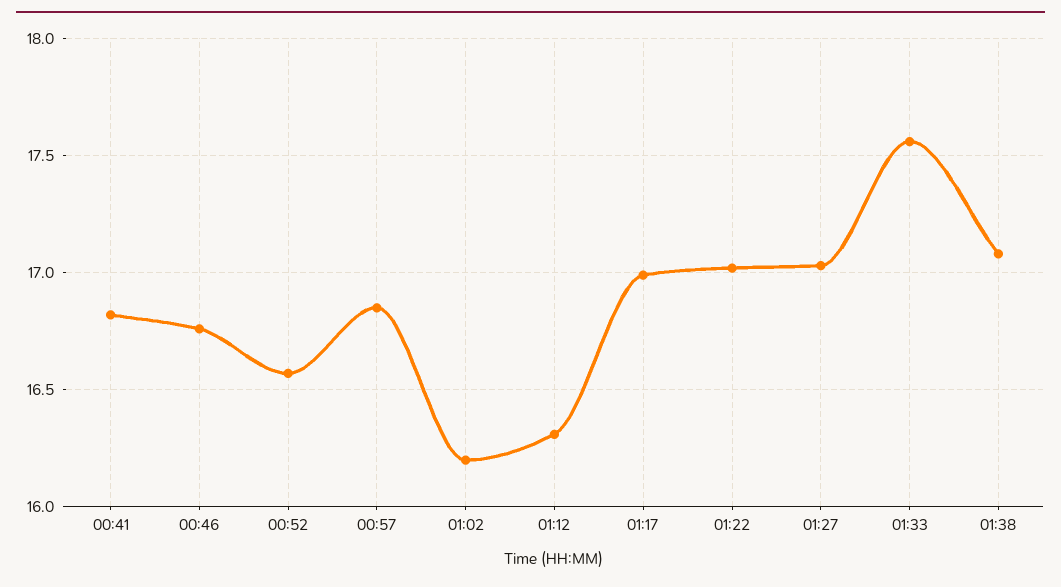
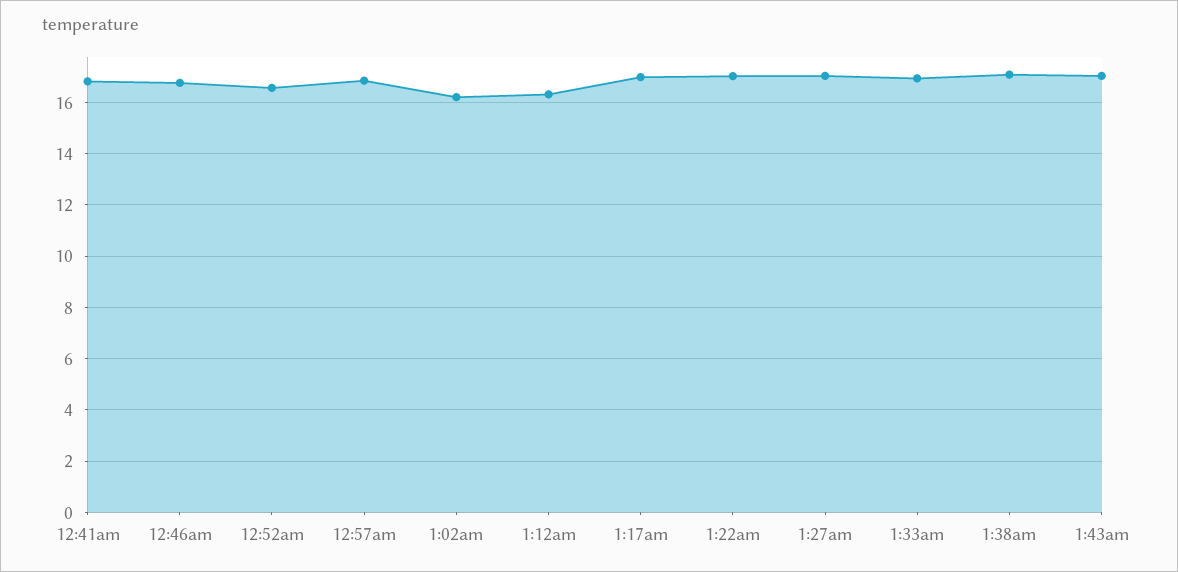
01:33: 17.55 -> 17
1:43am: none -> 17

